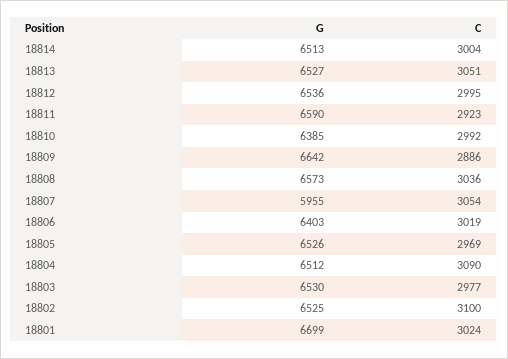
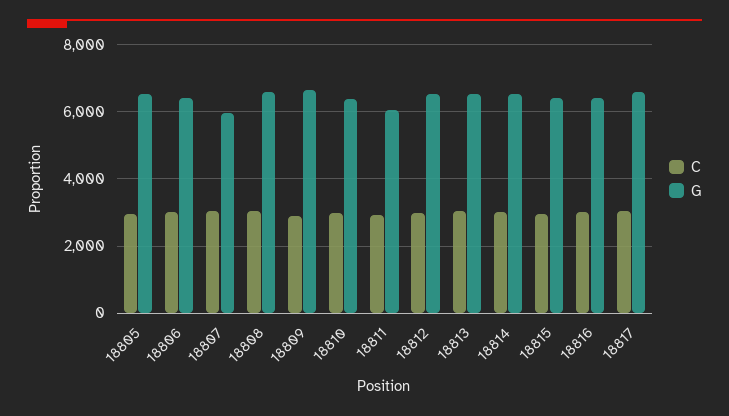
G, 18811: 6590 -> 6000
G, 18804: 6512 -> none
C, 18804: 3090 -> none
G, 18803: 6530 -> none
C, 18803: 2977 -> none
G, 18802: 6525 -> none
C, 18802: 3100 -> none
G, 18801: 6699 -> none
C, 18801: 3024 -> none
C, 18815: none -> 3000
G, 18815: none -> 6400
C, 18816: none -> 3000
G, 18816: none -> 6400
C, 18817: none -> 3000
G, 18817: none -> 6600

